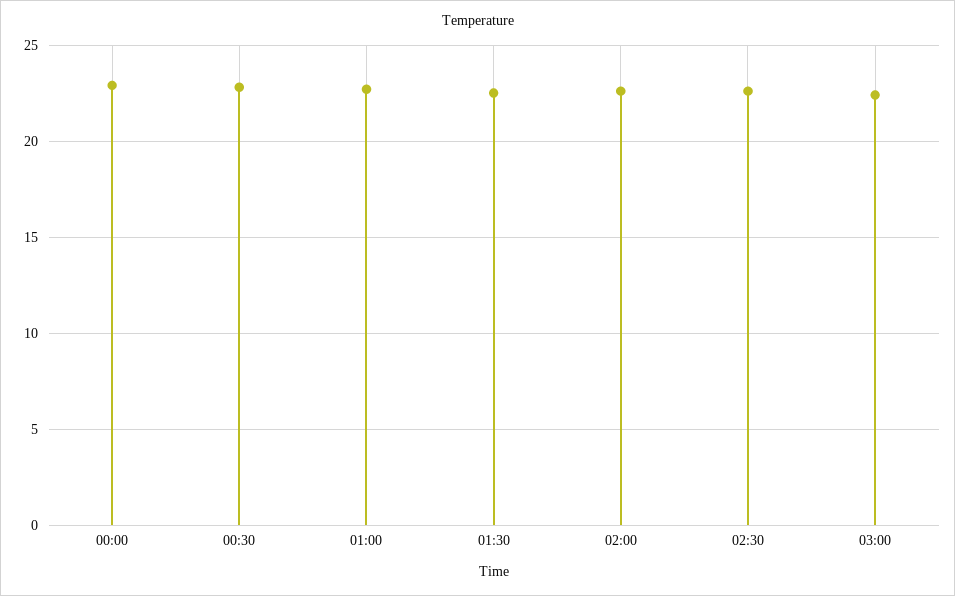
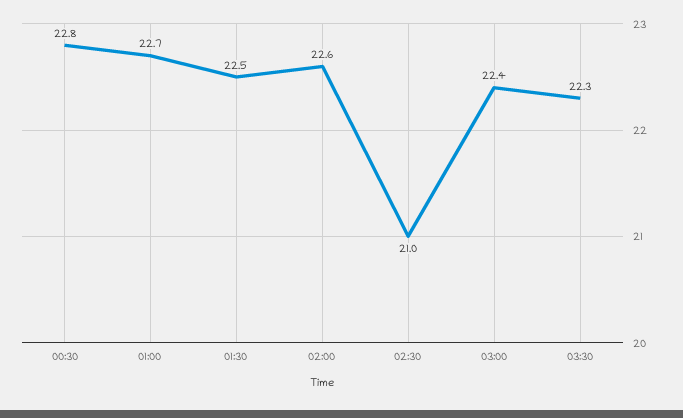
00:00: 23 -> none
02:30: 22.5 -> 21
03:30: none -> 22.3

